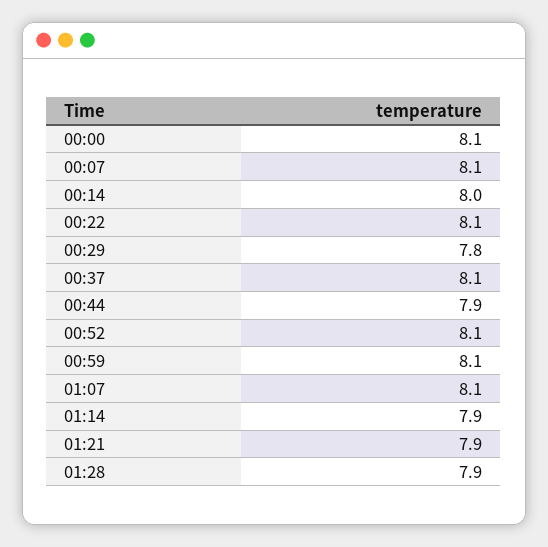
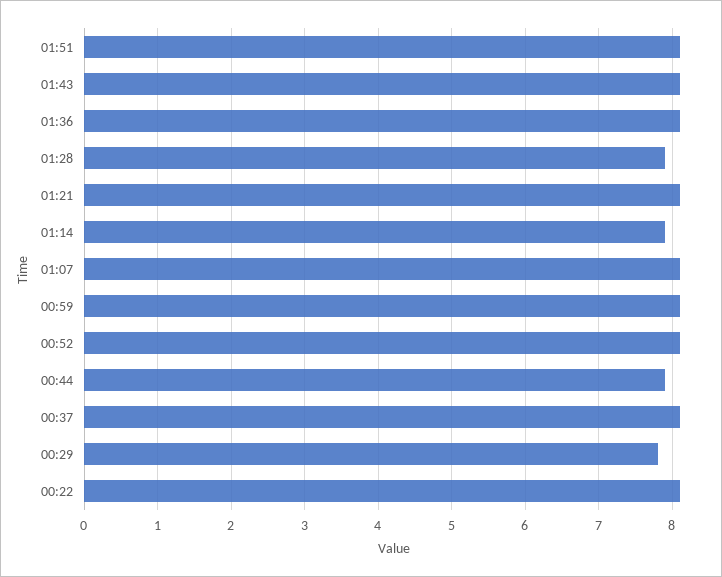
00:00: 8.1 -> none
00:07: 8.1 -> none
00:14: 8 -> none
01:21: 7.9 -> 8.1
01:51: none -> 8.1
01:43: none -> 8.1
01:36: none -> 8.1

